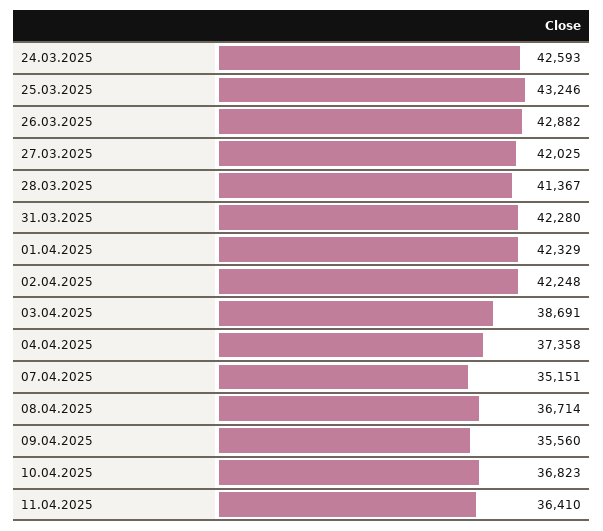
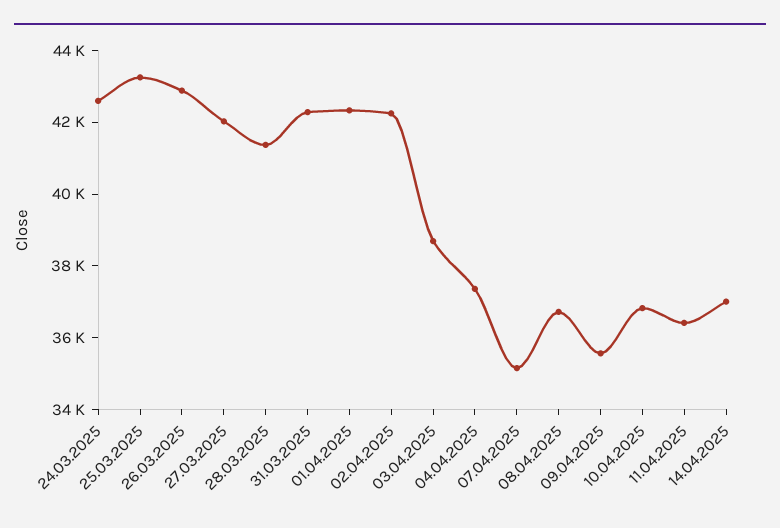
14.04.2025: none -> 37000

